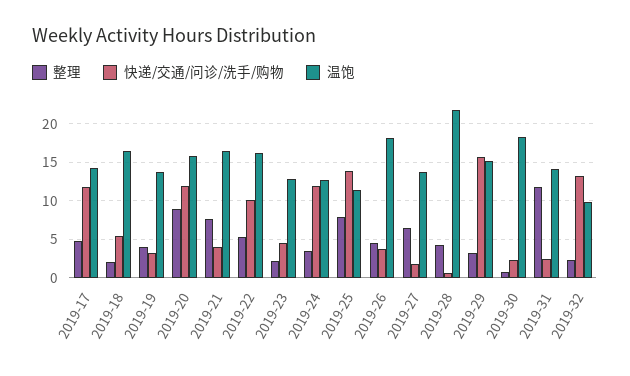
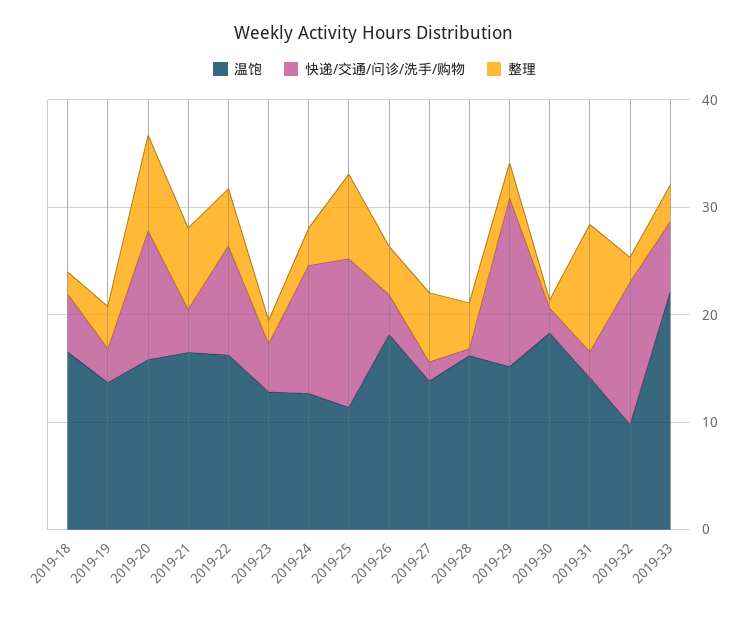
整理, 2019-17: 5 -> none
快递/交通/问诊/洗手/购物, 2019-17: 12 -> none
温饱, 2019-17: 14 -> none
温饱, 2019-28: 22 -> 16
温饱, 2019-33: none -> 22
快递/交通/问诊/洗手/购物, 2019-33: none -> 6
整理, 2019-33: none -> 4

